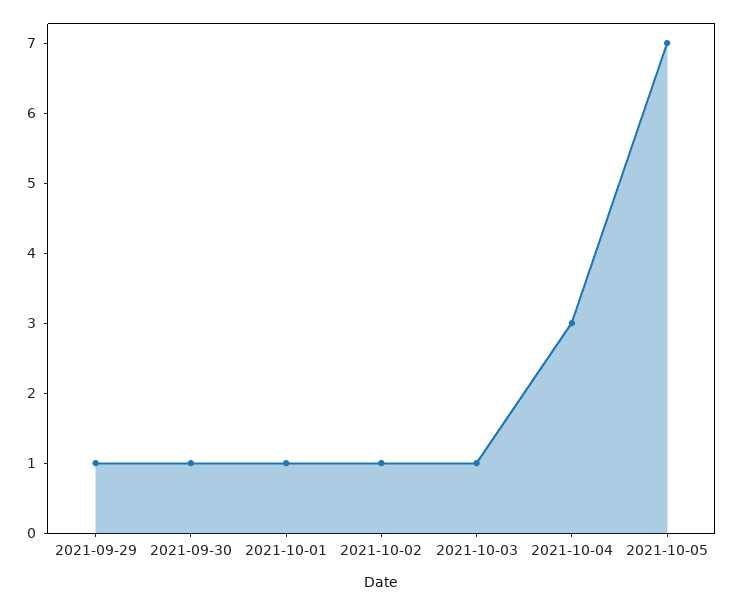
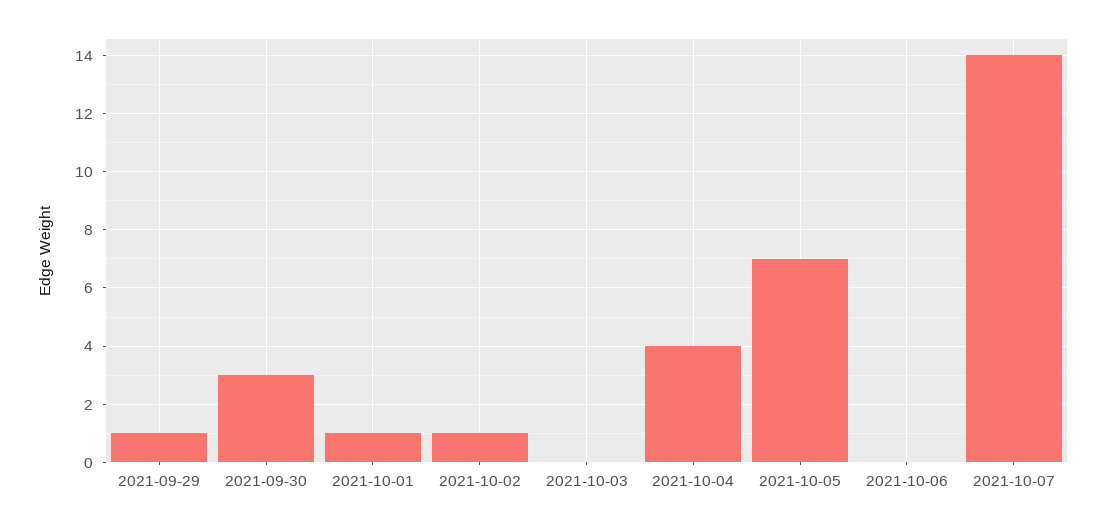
2021-09-30: 1 -> 3
2021-10-03: 1 -> 0
2021-10-04: 3 -> 4
2021-10-06: none -> 0
2021-10-07: none -> 14

